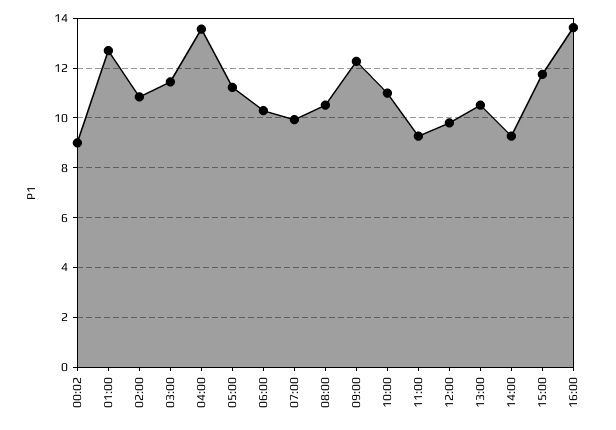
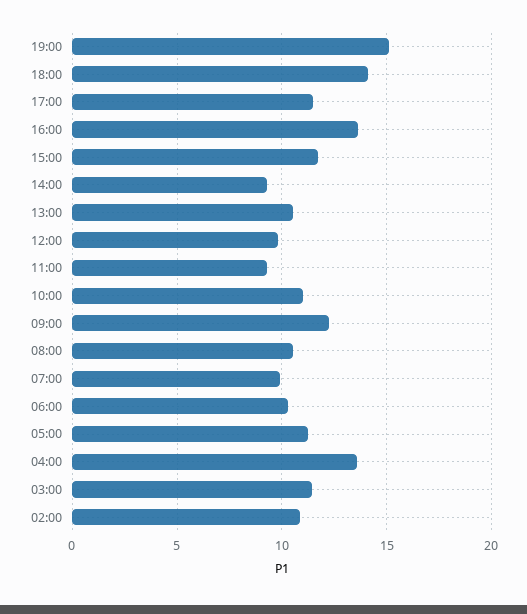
00:02: 9 -> none
01:00: 12.75 -> none
19:00: none -> 15
18:00: none -> 14
17:00: none -> 11.5

